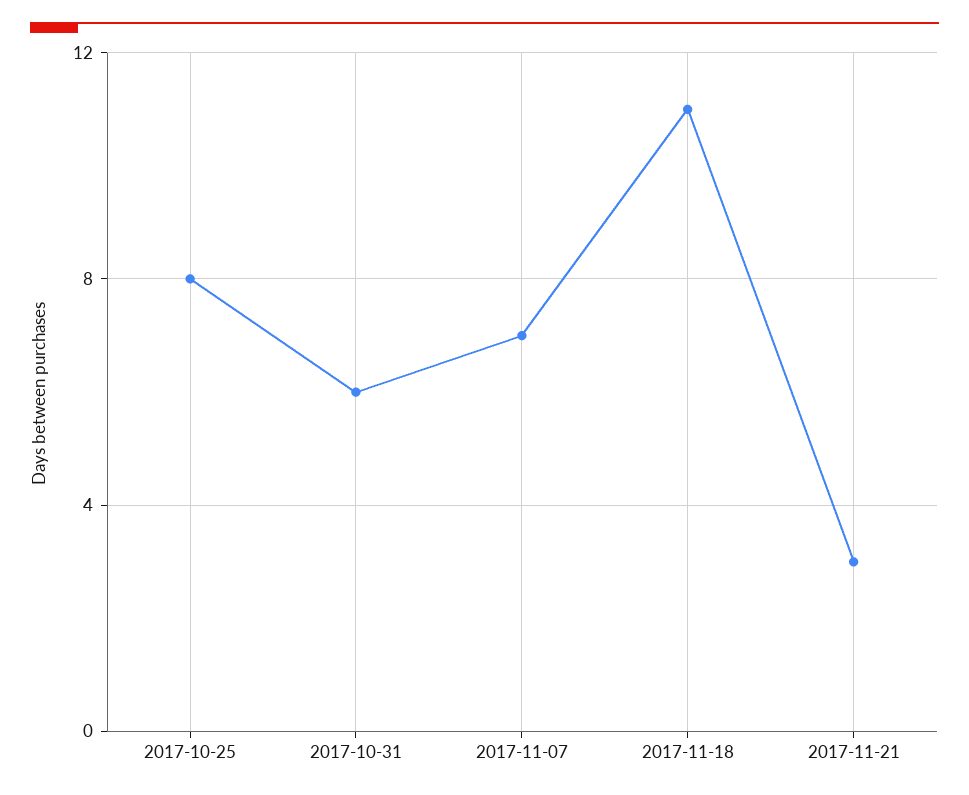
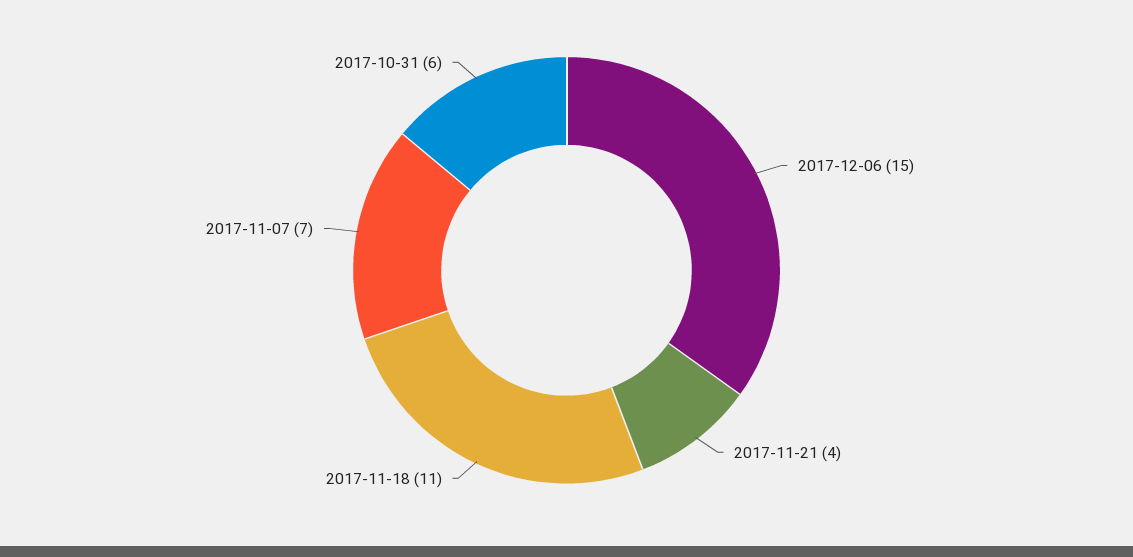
2017-10-25: 8 -> none
2017-11-21: 3 -> 4
2017-12-06: none -> 15

